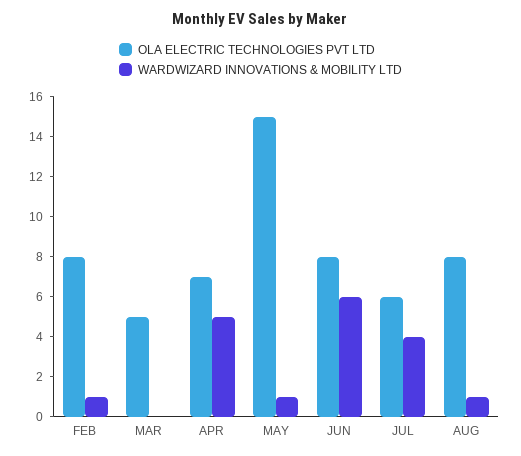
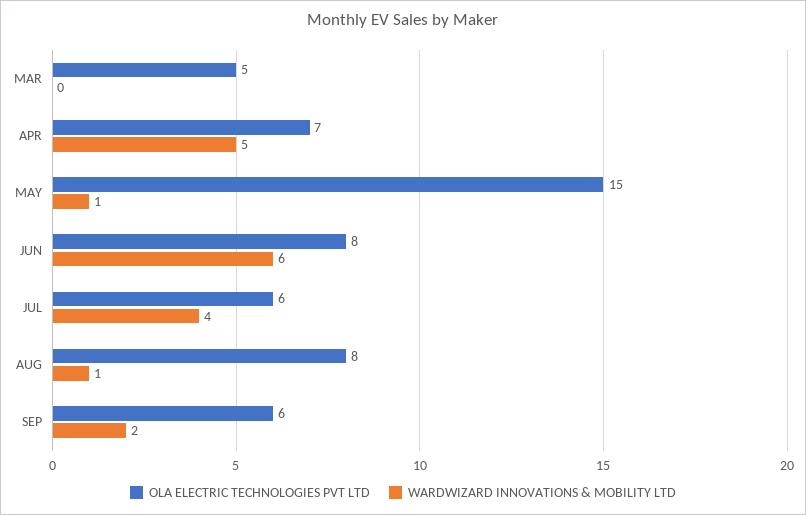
OLA ELECTRIC TECHNOLOGIES PVT LTD, FEB: 8 -> none
WARDWIZARD INNOVATIONS & MOBILITY LTD, FEB: 1 -> none
OLA ELECTRIC TECHNOLOGIES PVT LTD, SEP: none -> 6
WARDWIZARD INNOVATIONS & MOBILITY LTD, SEP: none -> 2

